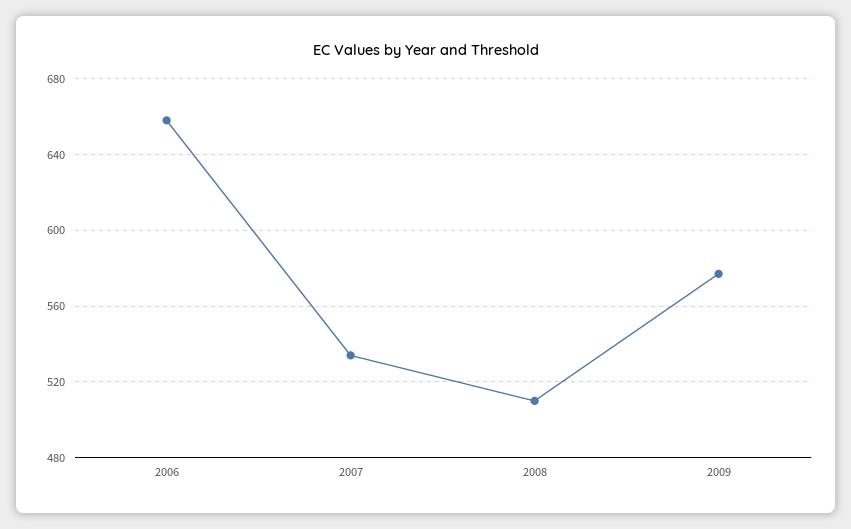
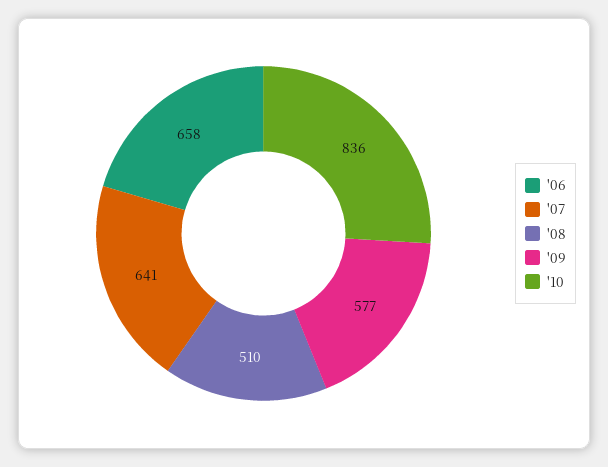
2007: 535 -> 641
'10: none -> 836

